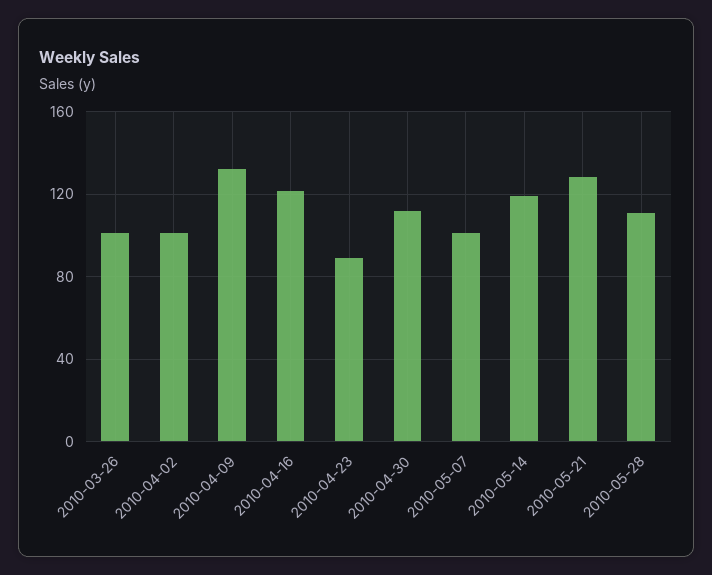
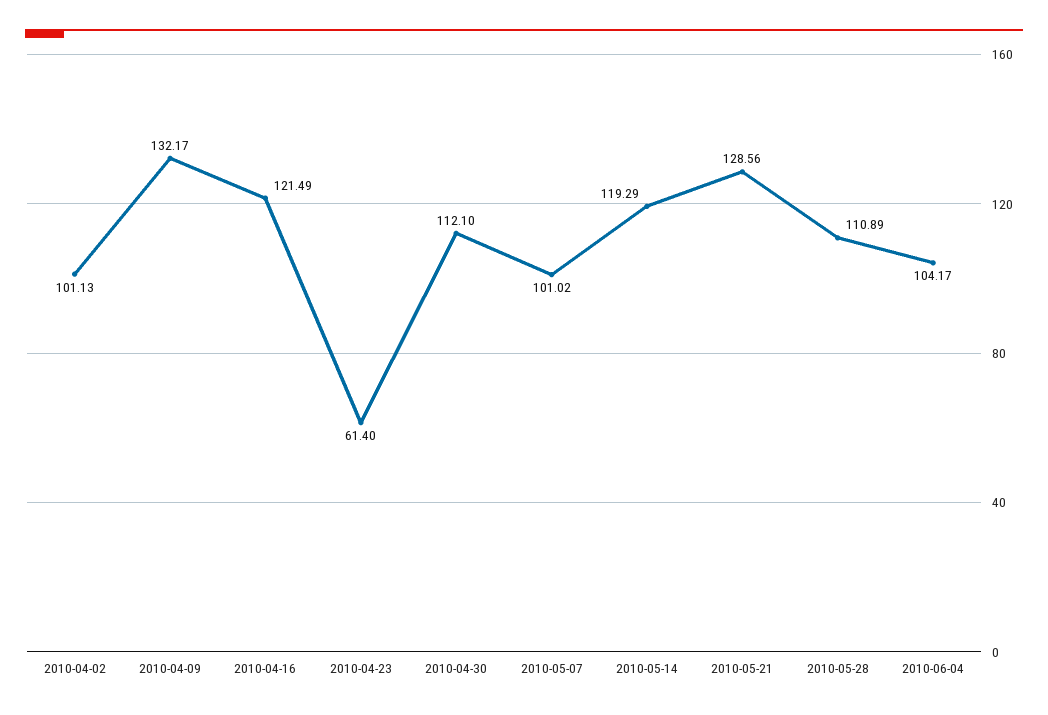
2010-03-26: 100 -> none
2010-04-23: 90 -> 61.4
2010-06-04: none -> 104.17

